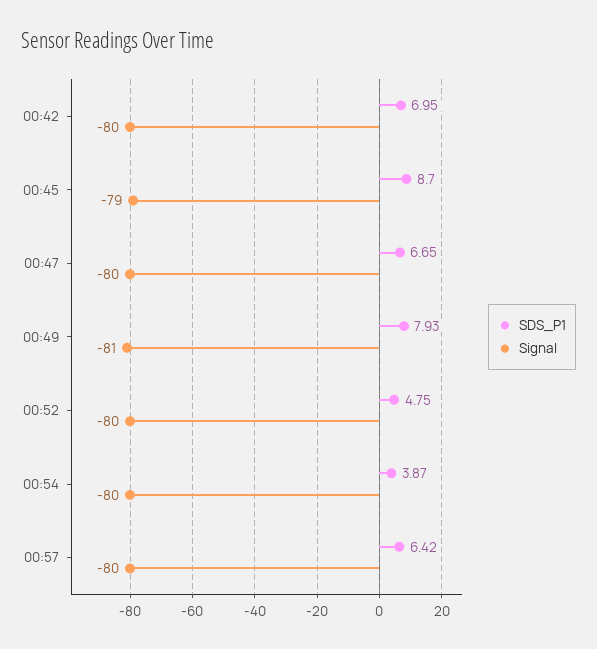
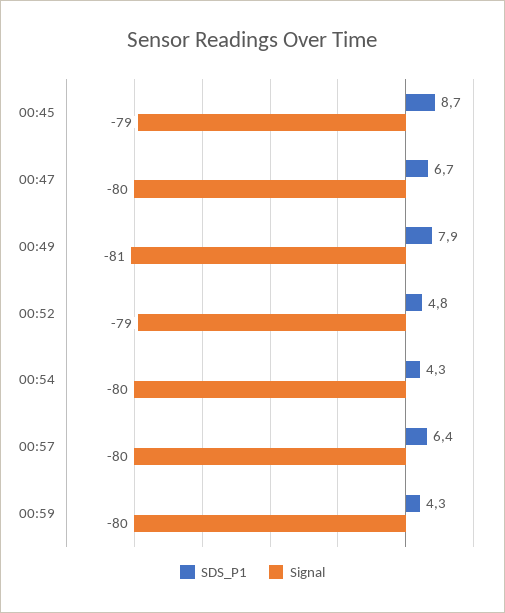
SDS_P1, 00:42: 6.95 -> none
Signal, 00:42: -80 -> none
Signal, 00:52: -80 -> -79
SDS_P1, 00:54: 3.87 -> 4.3
SDS_P1, 00:59: none -> 4.3
Signal, 00:59: none -> -80

